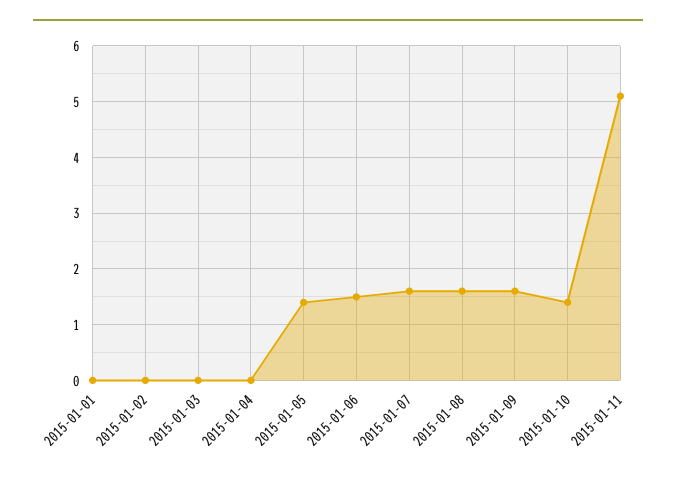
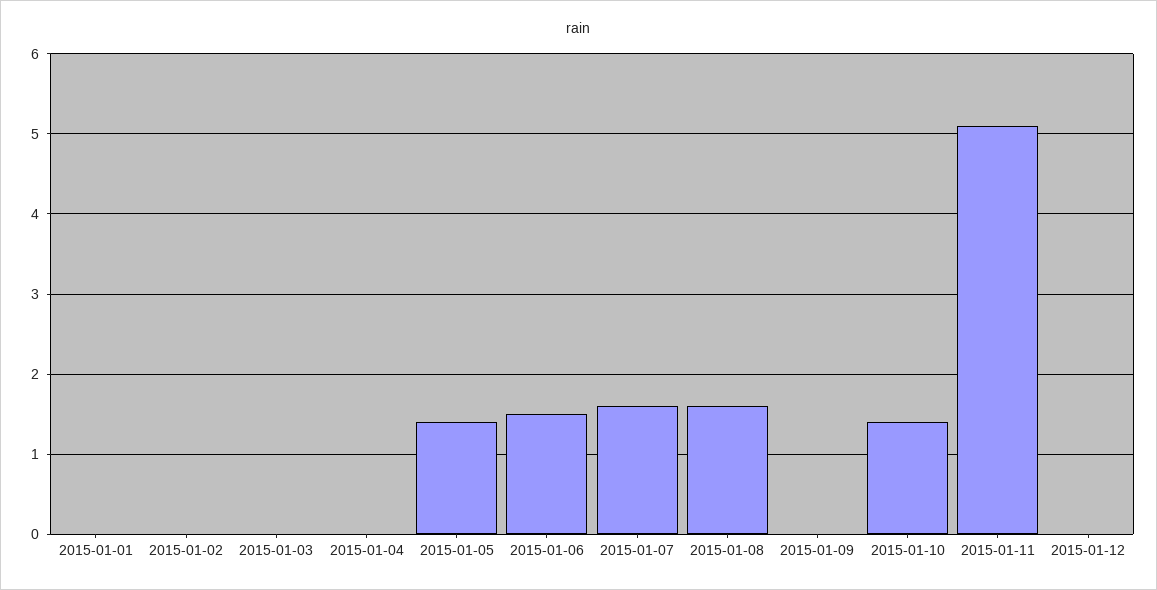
2015-01-09: 1.5 -> 0
2015-01-12: none -> 0

